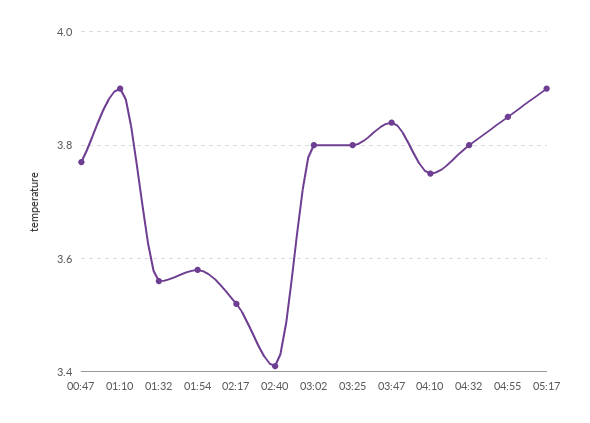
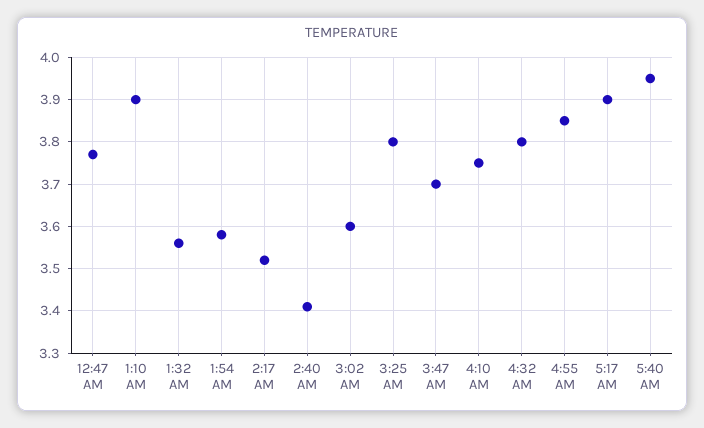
03:02: 3.8 -> 3.6
03:47: 3.85 -> 3.7
5:40 AM: none -> 3.95

